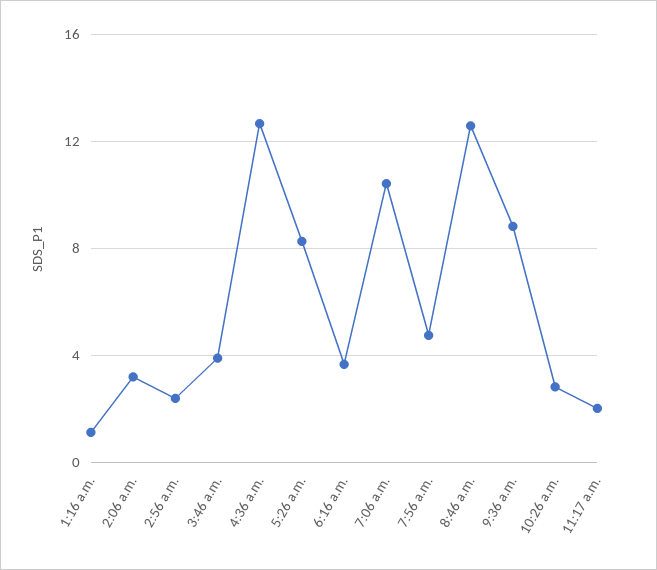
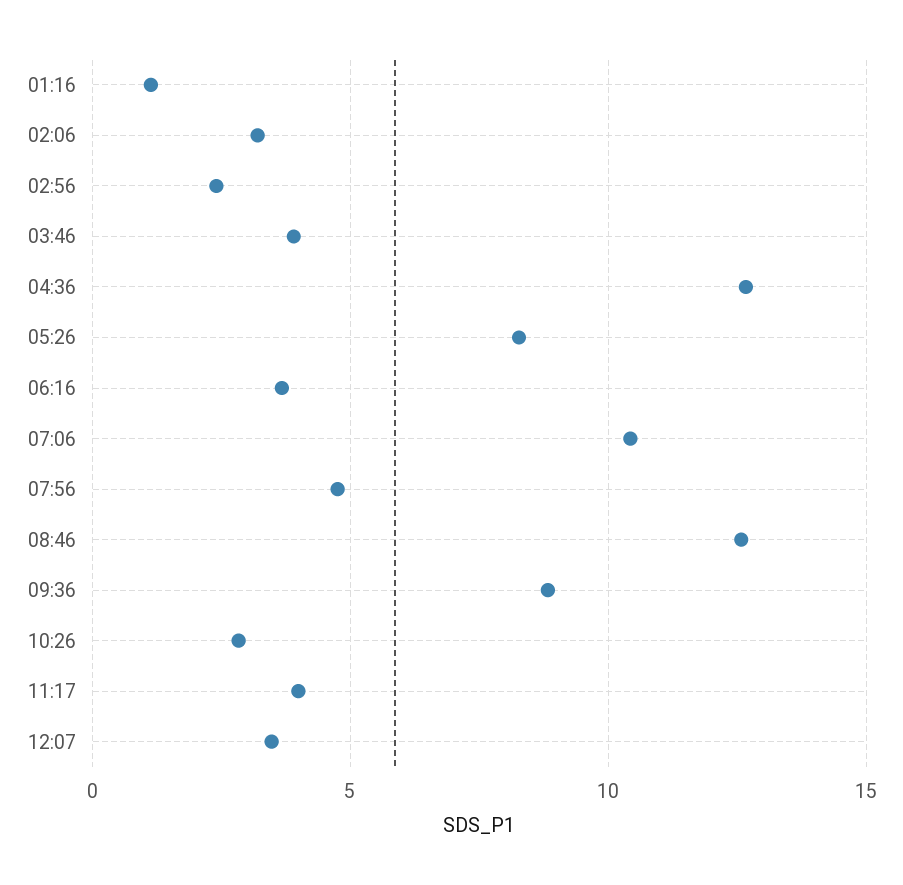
11:17 a.m.: 2 -> 4
12:07: none -> 3.5

